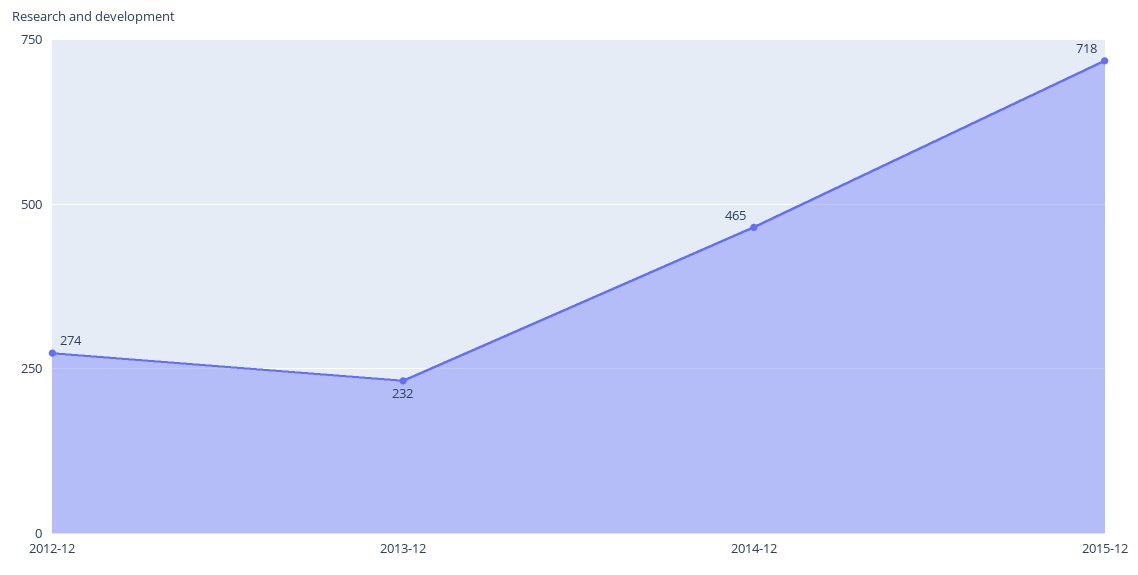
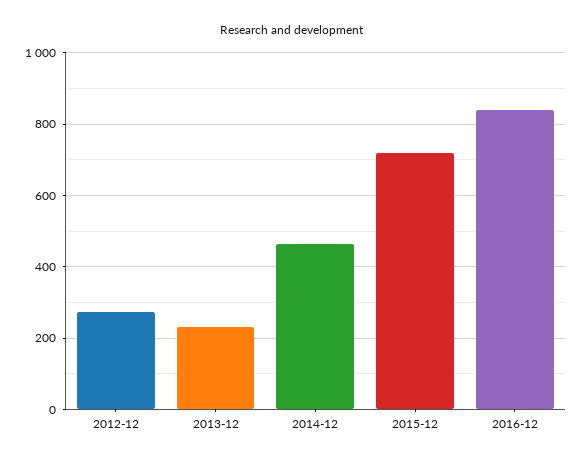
2016-12: none -> 840

